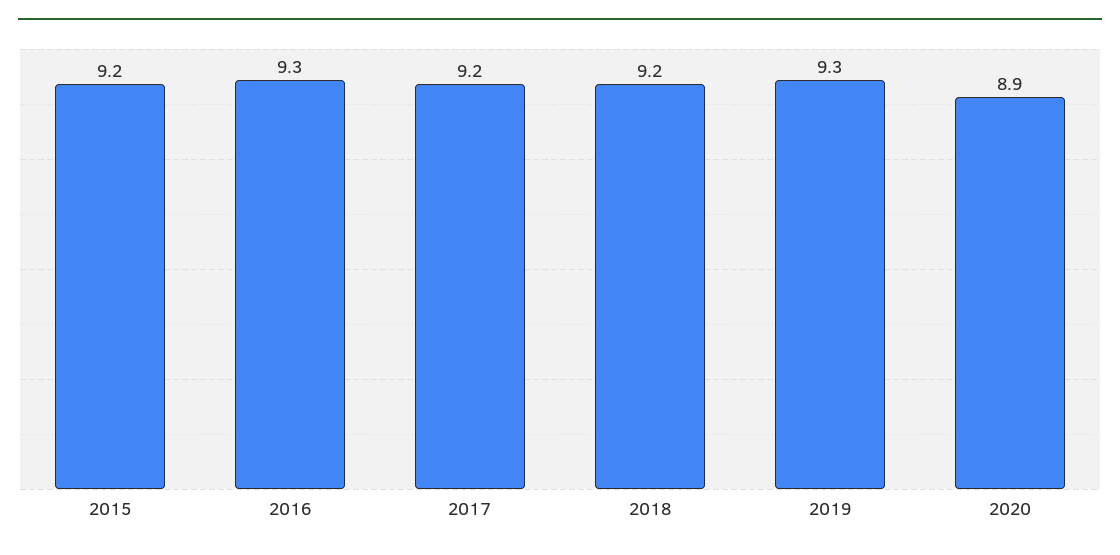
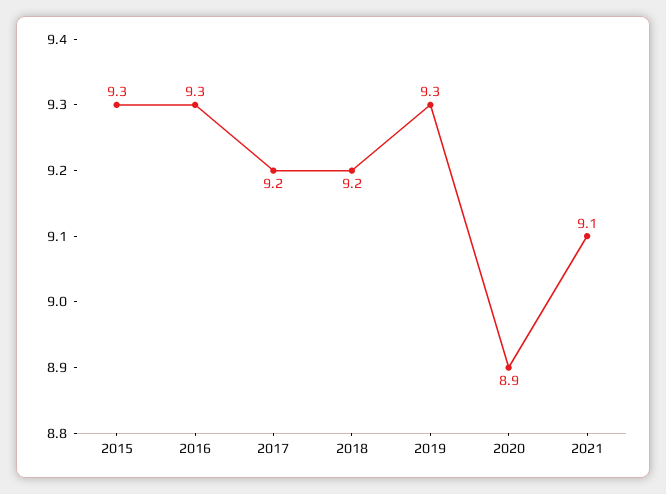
2015: 9.2 -> 9.3
2021: none -> 9.1

